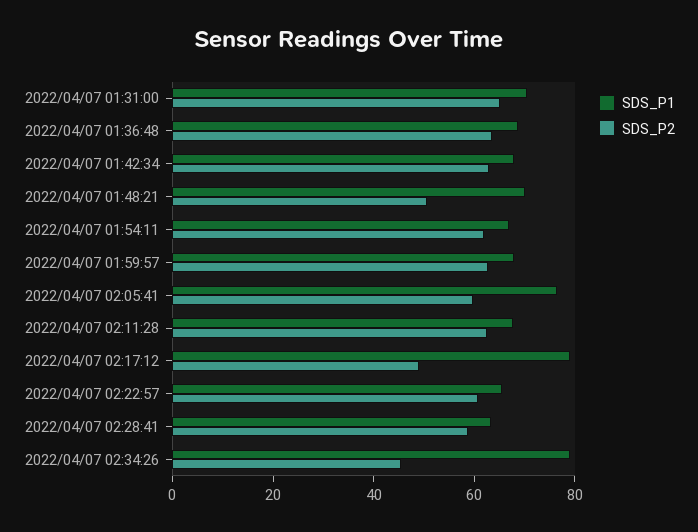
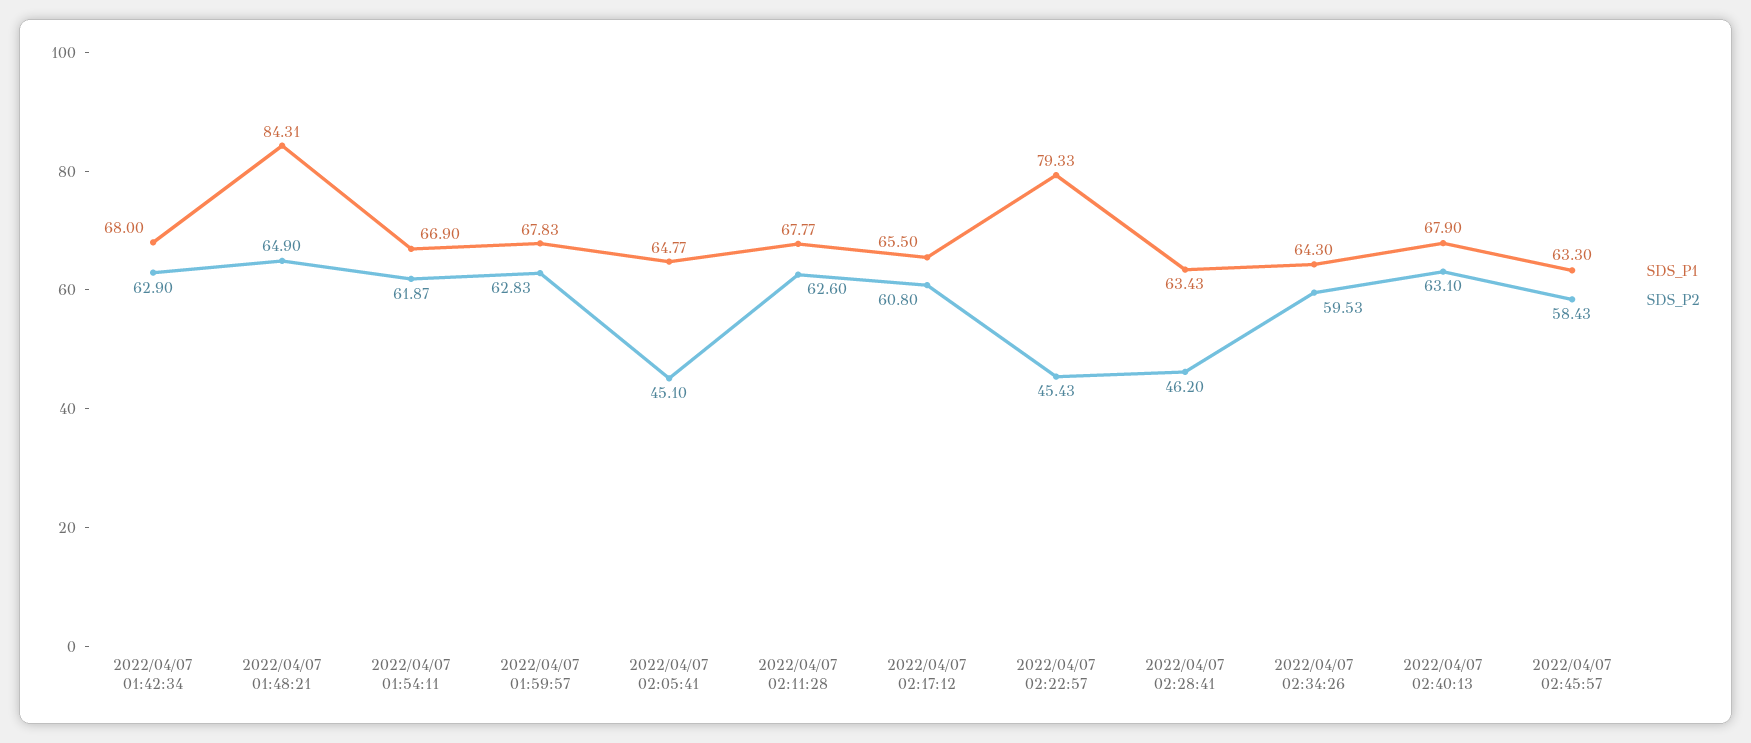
SDS_P1, 2022/04/07 01:31:00: 70 -> none
SDS_P2, 2022/04/07 01:31:00: 65 -> none
SDS_P1, 2022/04/07 01:36:48: 70 -> none
SDS_P2, 2022/04/07 01:36:48: 65 -> none
SDS_P1, 2022/04/07 01:48:21: 70 -> 84.31
SDS_P2, 2022/04/07 01:48:21: 50 -> 64.9
SDS_P1, 2022/04/07 02:05:41: 75 -> 64.77
SDS_P2, 2022/04/07 02:05:41: 60 -> 45.1
SDS_P1, 2022/04/07 02:17:12: 80 -> 65.5
SDS_P2, 2022/04/07 02:17:12: 50 -> 60.8
SDS_P1, 2022/04/07 02:22:57: 65 -> 79.33
SDS_P2, 2022/04/07 02:22:57: 60 -> 45.43
SDS_P2, 2022/04/07 02:28:41: 60 -> 46.2
SDS_P1, 2022/04/07 02:34:26: 80 -> 64.3
SDS_P2, 2022/04/07 02:34:26: 45 -> 59.53
SDS_P1, 2022/04/07 02:40:13: none -> 67.9
SDS_P2, 2022/04/07 02:40:13: none -> 63.1
SDS_P1, 2022/04/07 02:45:57: none -> 63.3
SDS_P2, 2022/04/07 02:45:57: none -> 58.43

